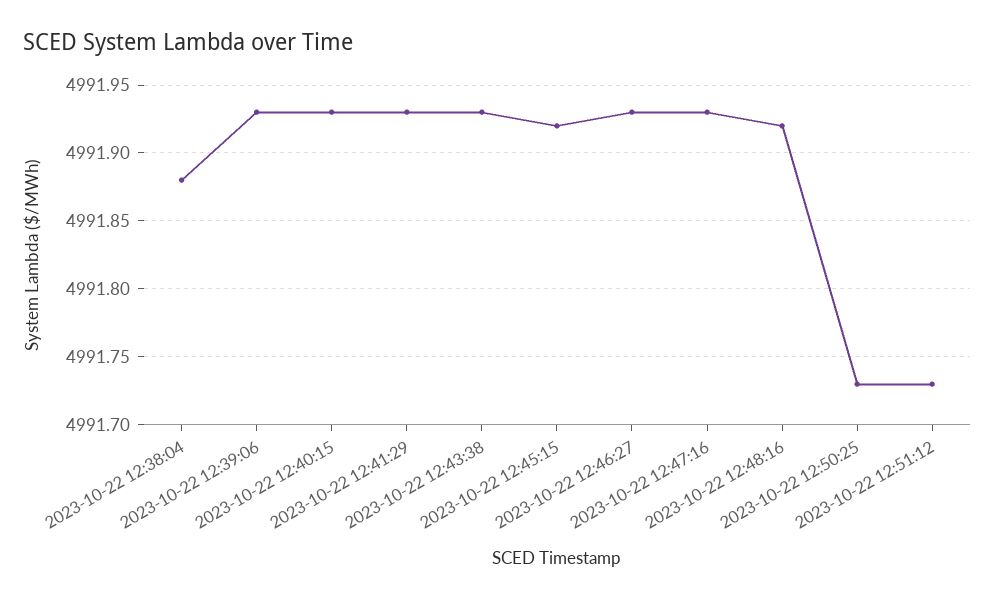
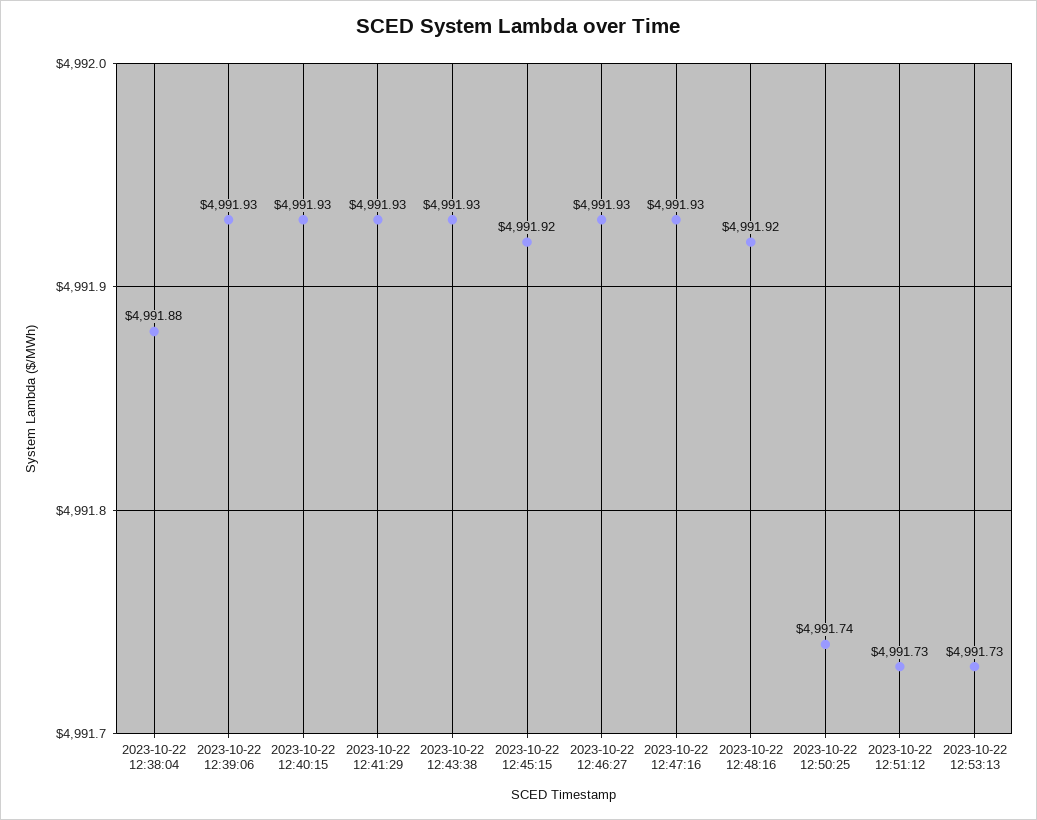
2023-10-22 12:50:25: 4991.73 -> 4991.74
2023-10-22 12:53:13: none -> 4991.73

